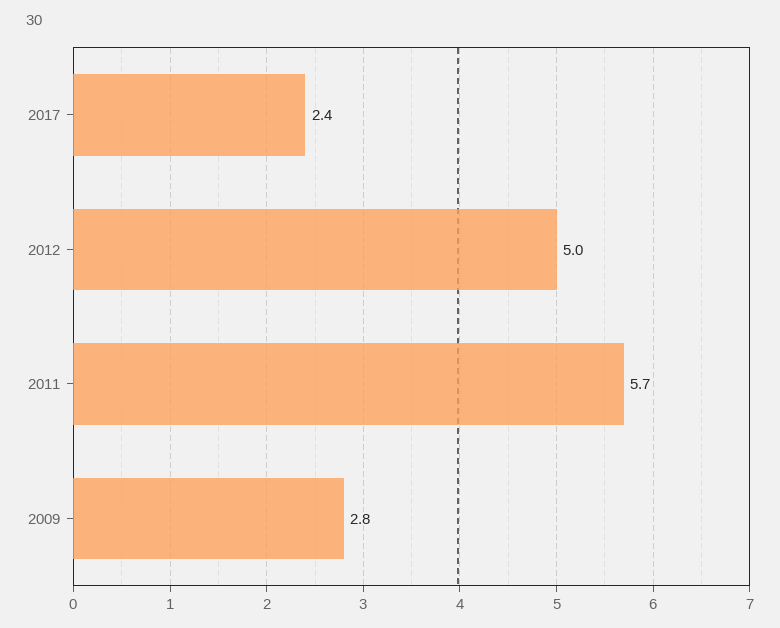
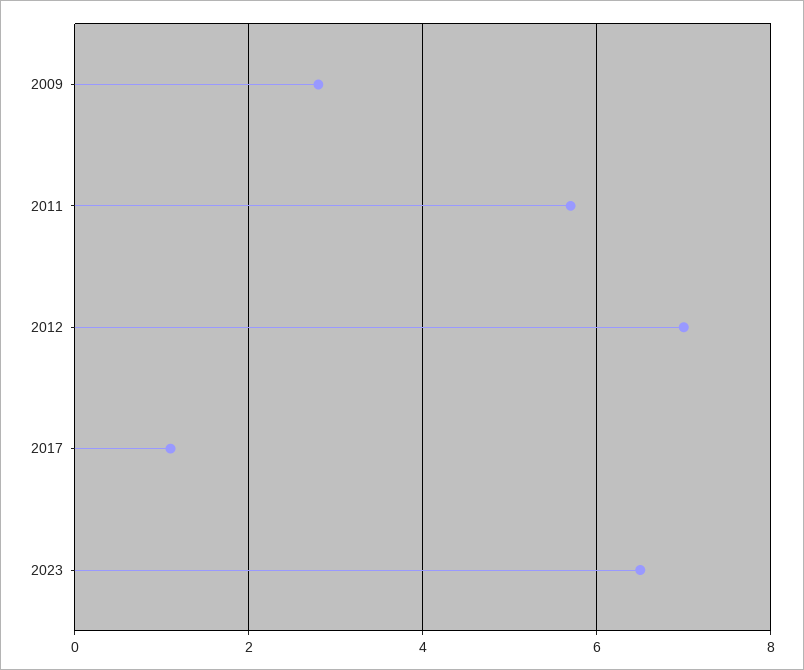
2017: 2.4 -> 1
2012: 5 -> 7
2023: none -> 6.5

